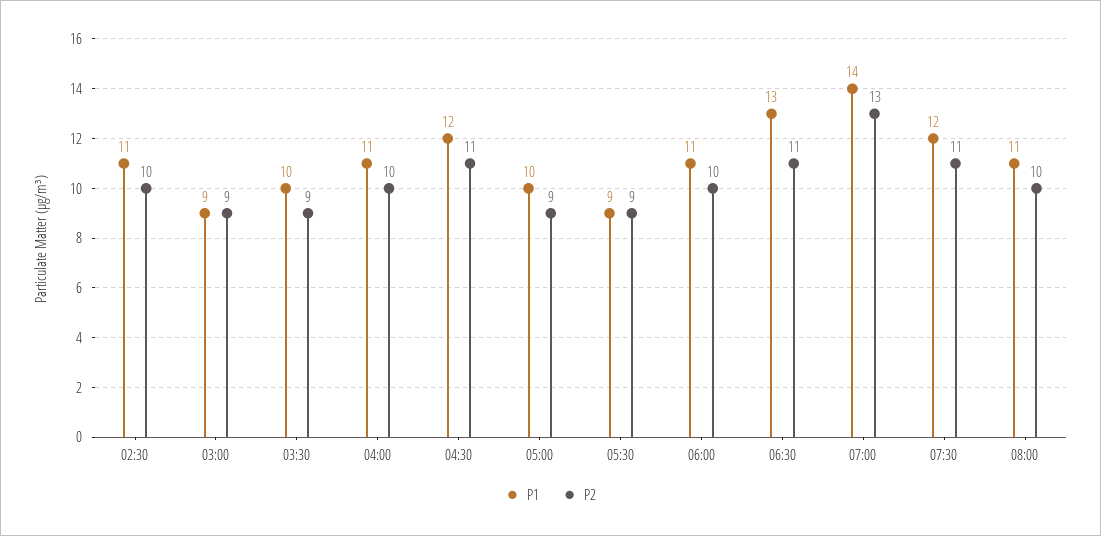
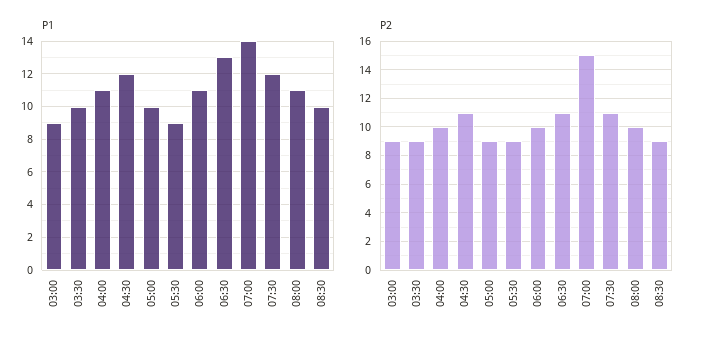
P1, 02:30: 11 -> none
P2, 02:30: 10 -> none
P2, 07:00: 13 -> 15
P1, 08:30: none -> 10
P2, 08:30: none -> 9

